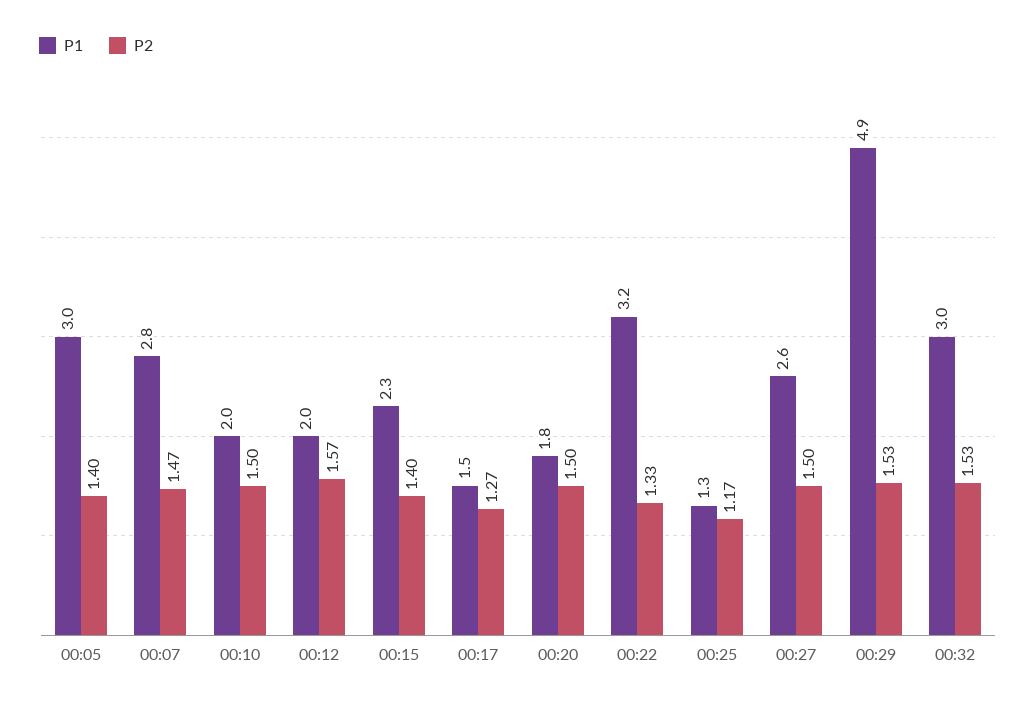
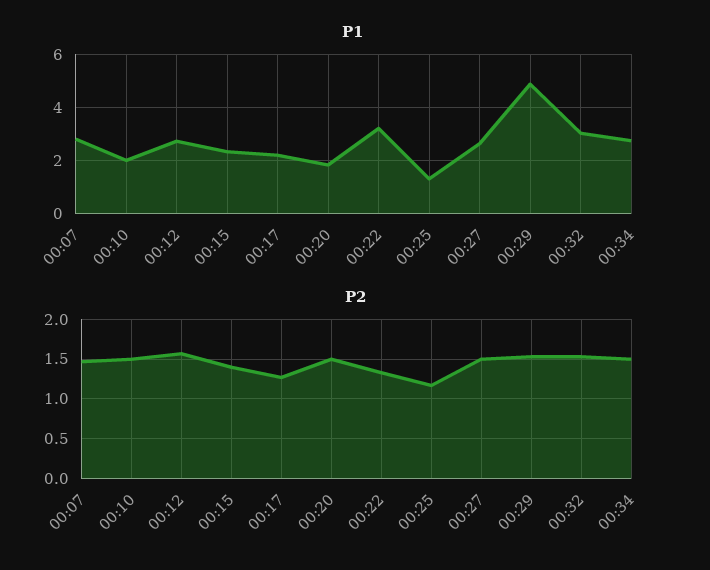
P1, 00:05: 3 -> none
P2, 00:05: 1.4 -> none
P1, 00:12: 2 -> 2.75
P1, 00:17: 1.5 -> 2.25
P1, 00:34: none -> 2.75
P2, 00:34: none -> 1.5

